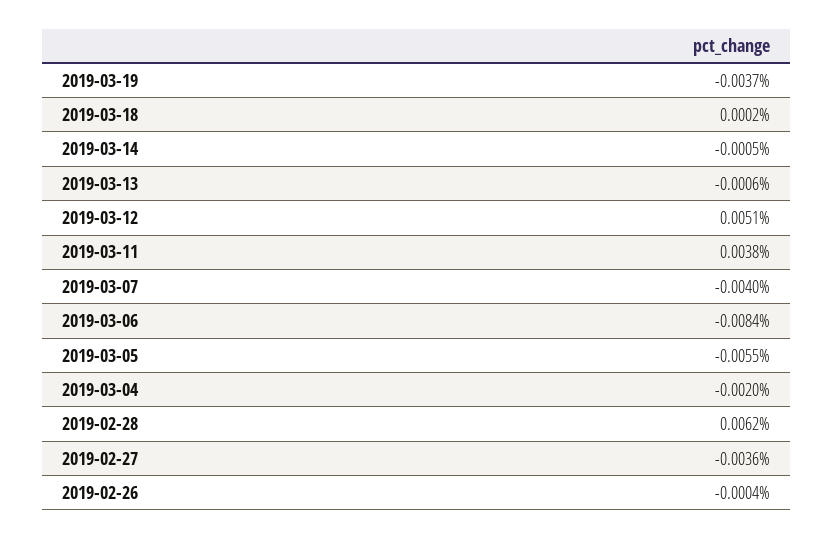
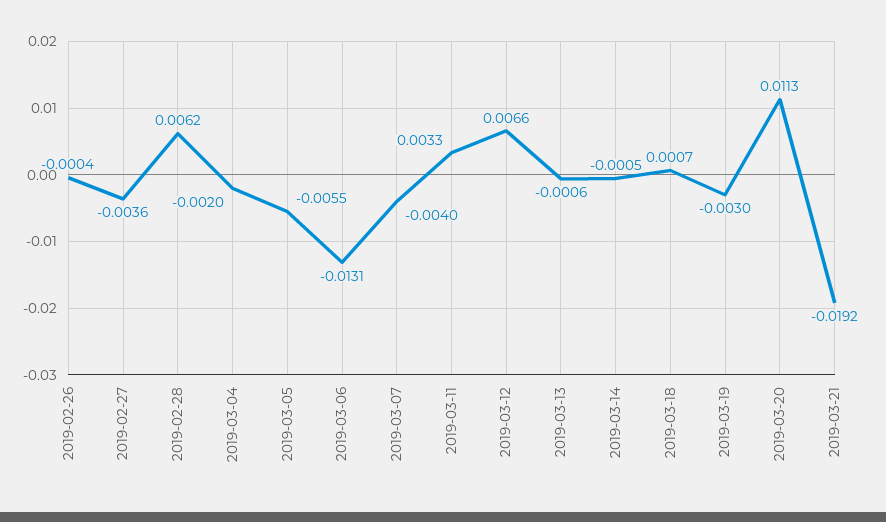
2019-03-19: -0.0037 -> -0.003
2019-03-18: 0.0002 -> 0.0007
2019-03-12: 0.0051 -> 0.0066
2019-03-11: 0.0038 -> 0.0033
2019-03-06: -0.0084 -> -0.0131
2019-03-20: none -> 0.0113
2019-03-21: none -> -0.0192

